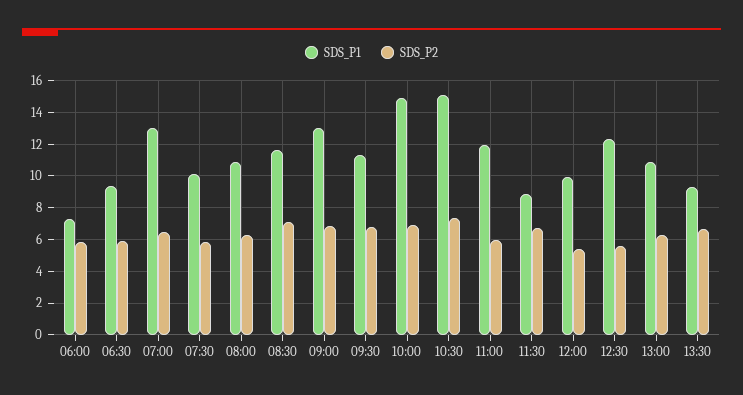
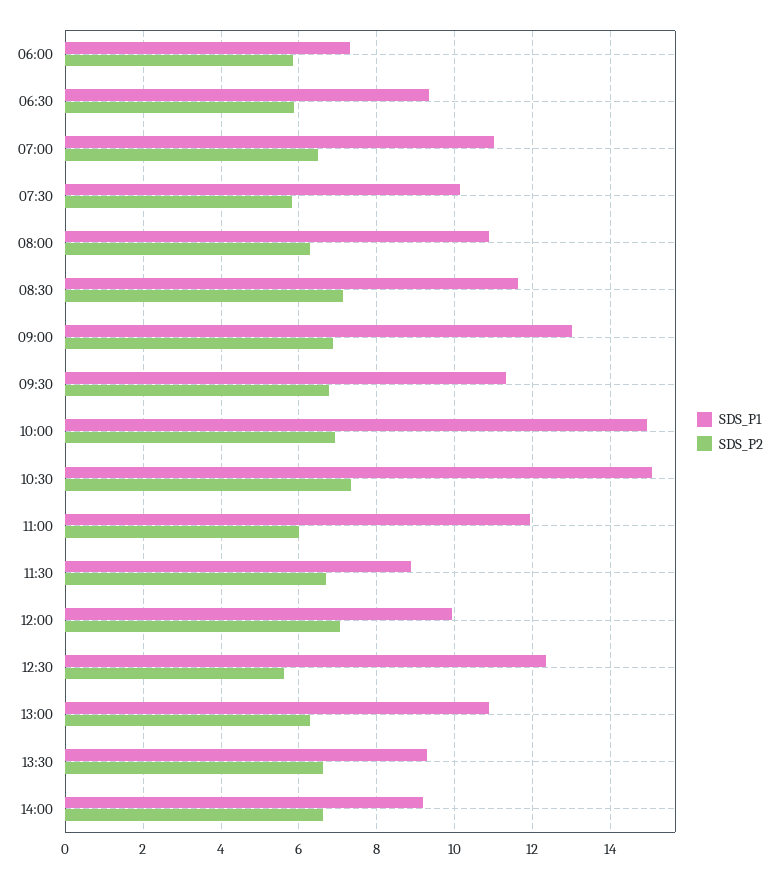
SDS_P1, 07:00: 13 -> 11
SDS_P2, 12:00: 5.5 -> 7
SDS_P1, 14:00: none -> 9.2
SDS_P2, 14:00: none -> 6.6

